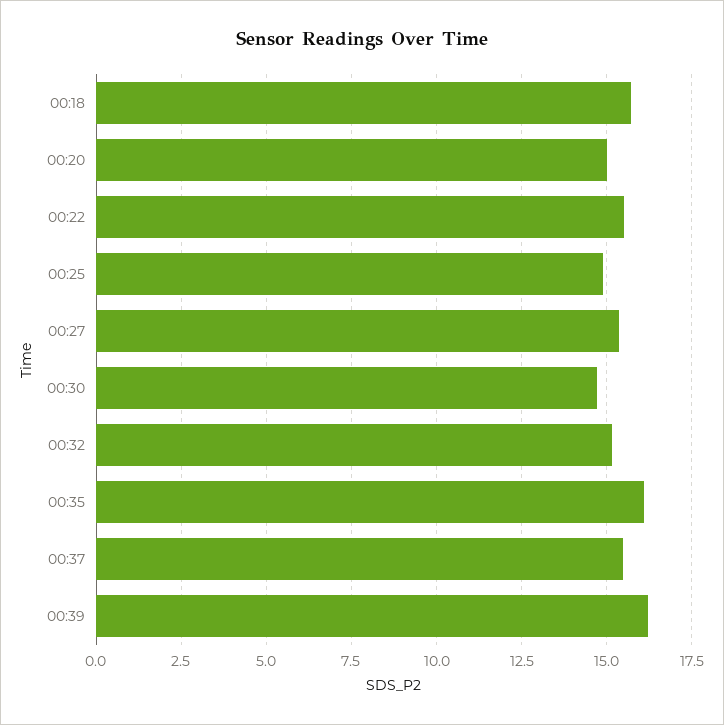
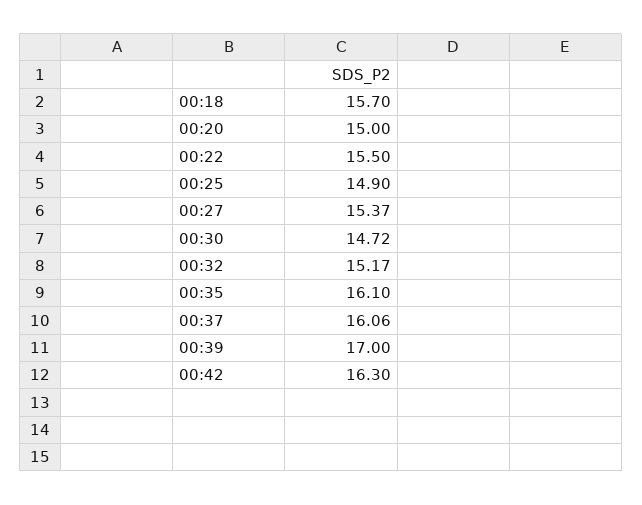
00:37: 15.5 -> 16.06
00:39: 16.25 -> 17
00:42: none -> 16.3

